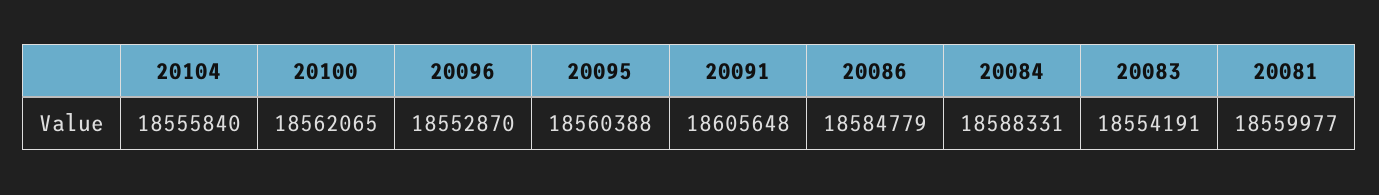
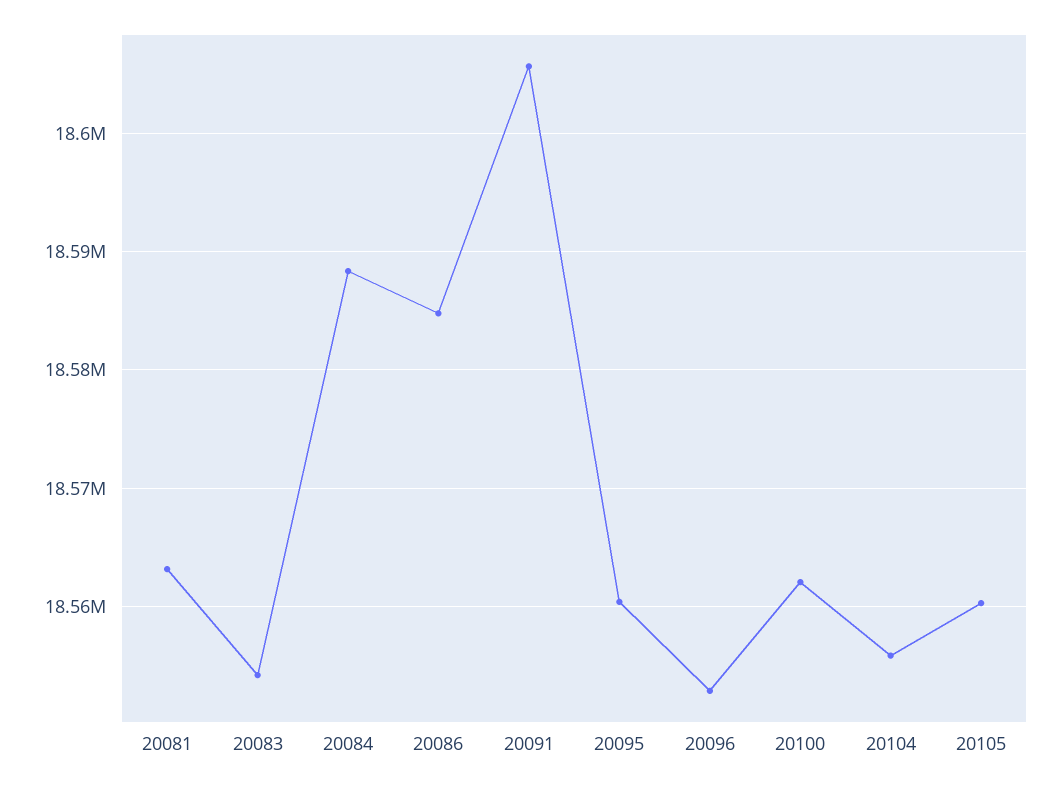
20081: 18559977 -> 18563000
20105: none -> 18560000

